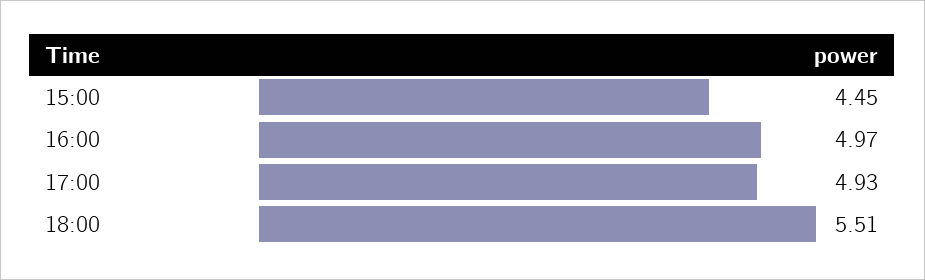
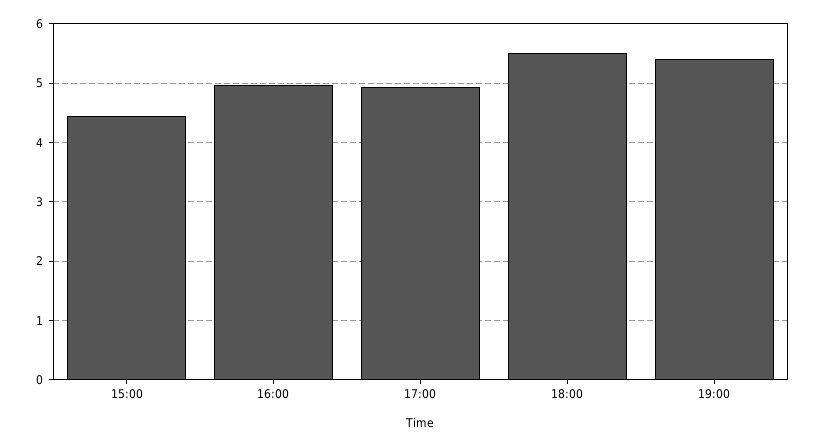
19:00: none -> 5.4

